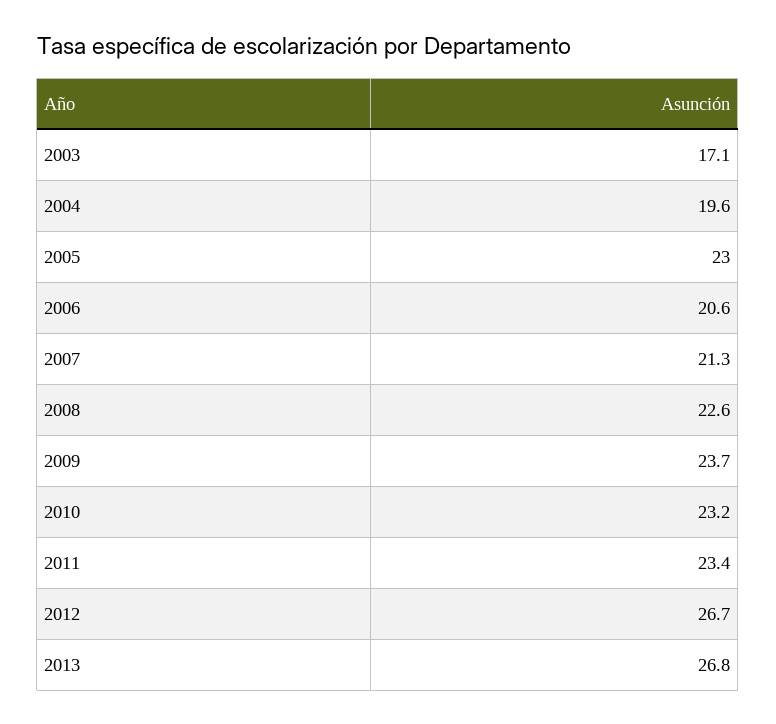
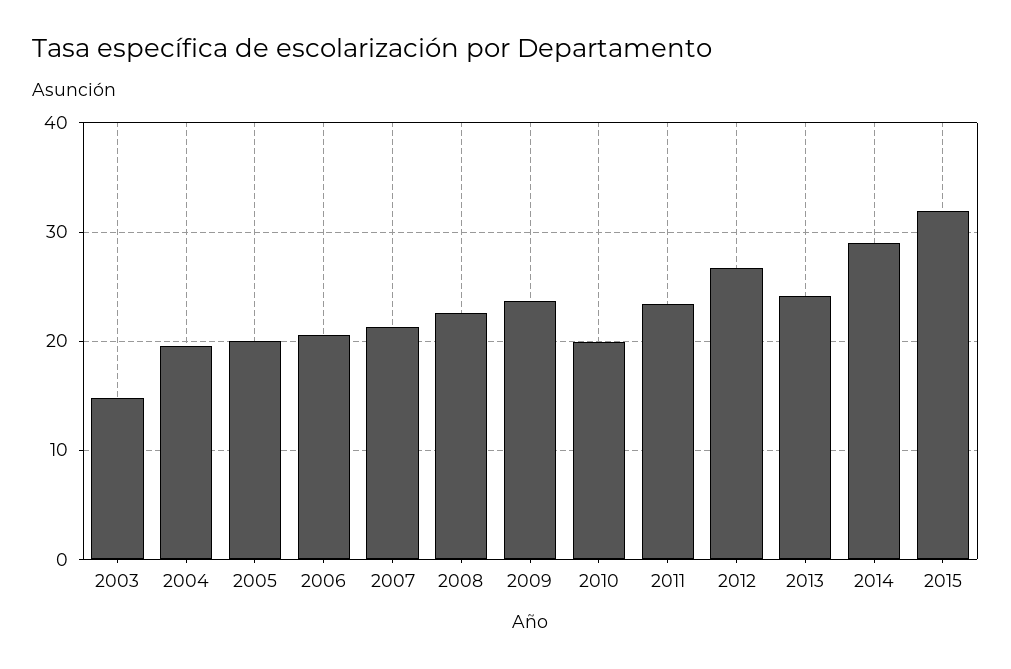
2003: 17.1 -> 15
2005: 23 -> 20
2010: 23.2 -> 20
2013: 26.8 -> 24
2014: none -> 29
2015: none -> 32

